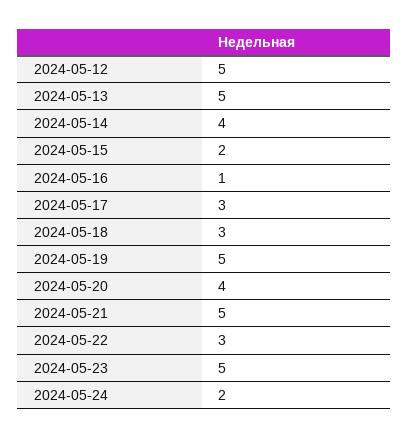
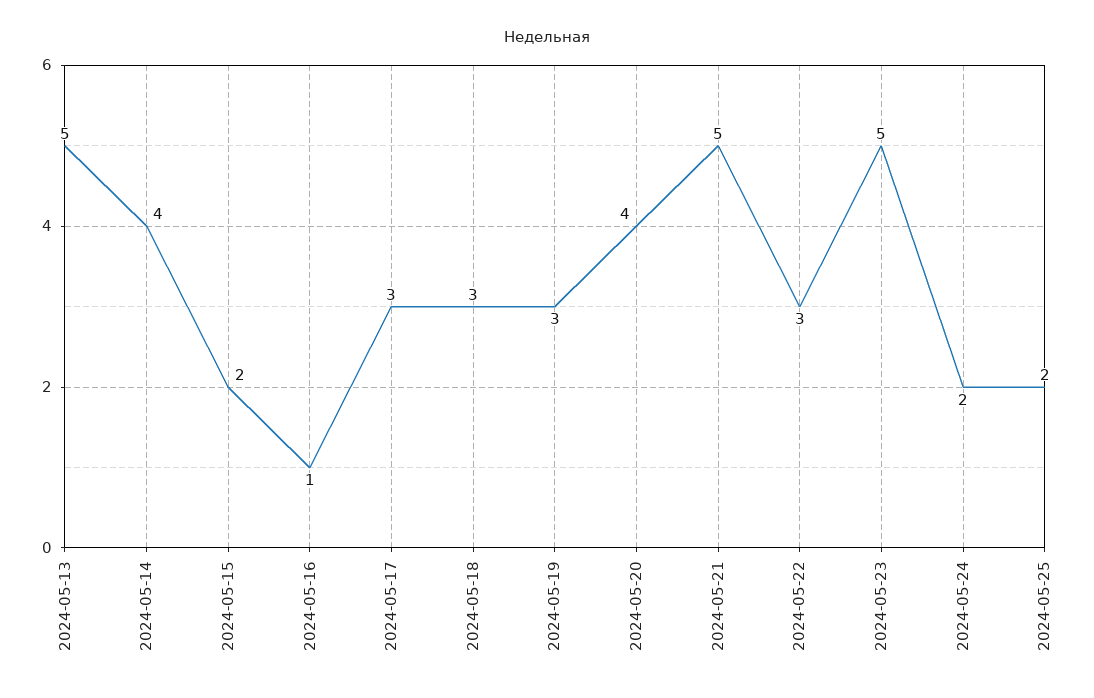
2024-05-12: 5 -> none
2024-05-19: 5 -> 3
2024-05-25: none -> 2

